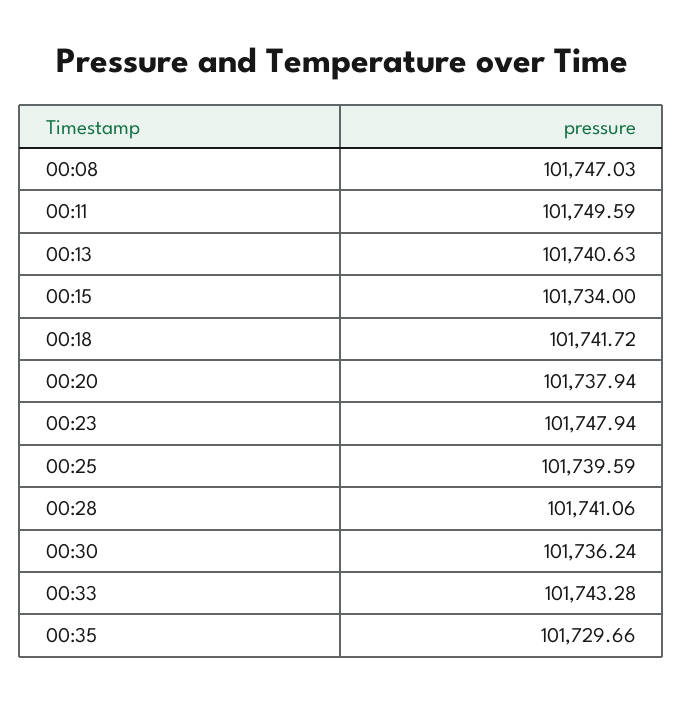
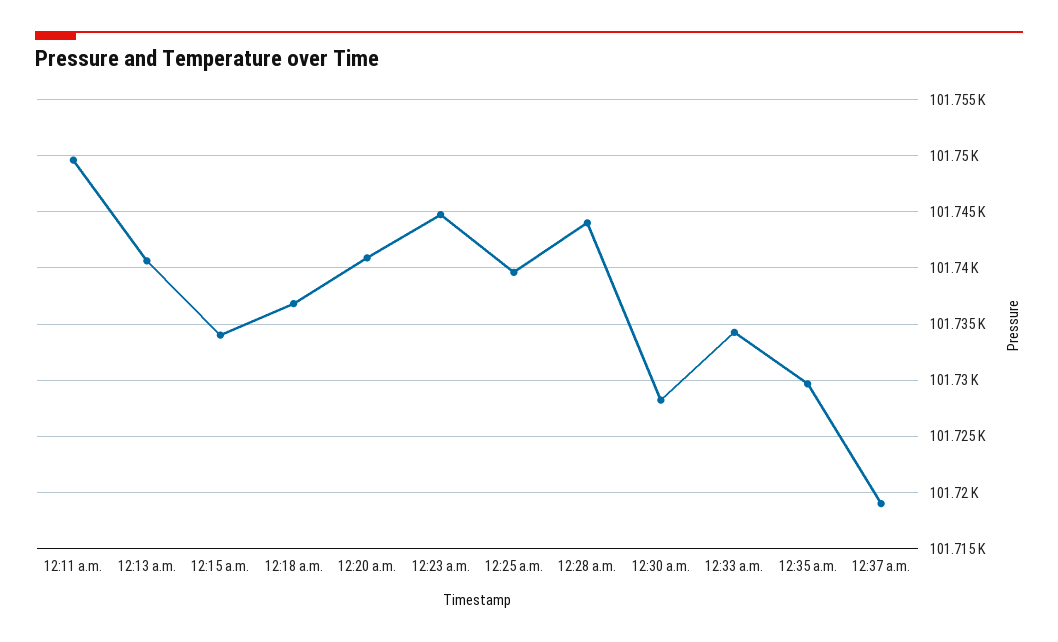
00:08: 101747.03 -> none
00:18: 101741.72 -> 101737
00:20: 101737.94 -> 101741
00:23: 101747.94 -> 101745
00:28: 101741.06 -> 101744
00:30: 101736.24 -> 101728
00:33: 101743.28 -> 101734
12:37 a.m.: none -> 101719

